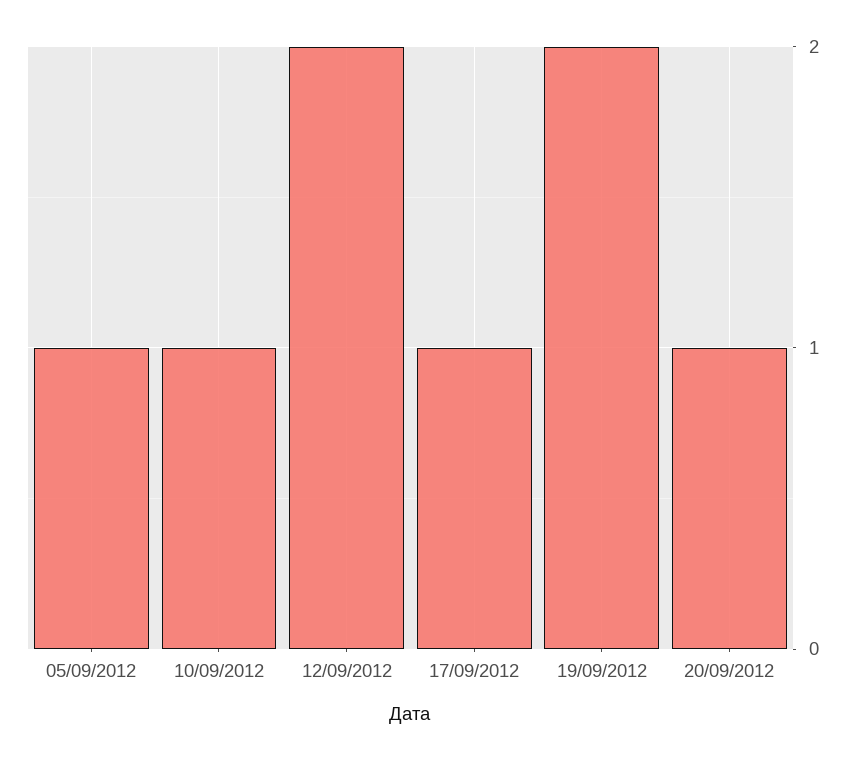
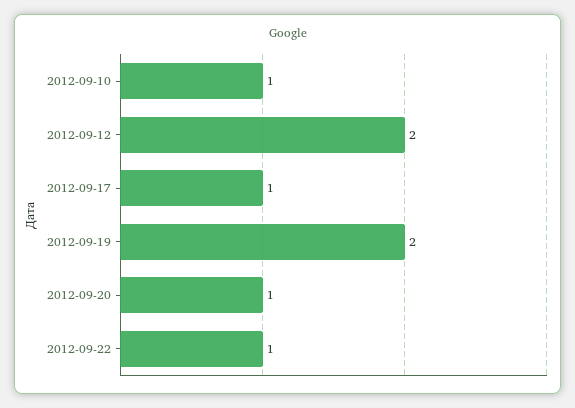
05/09/2012: 1 -> none
2012-09-22: none -> 1

